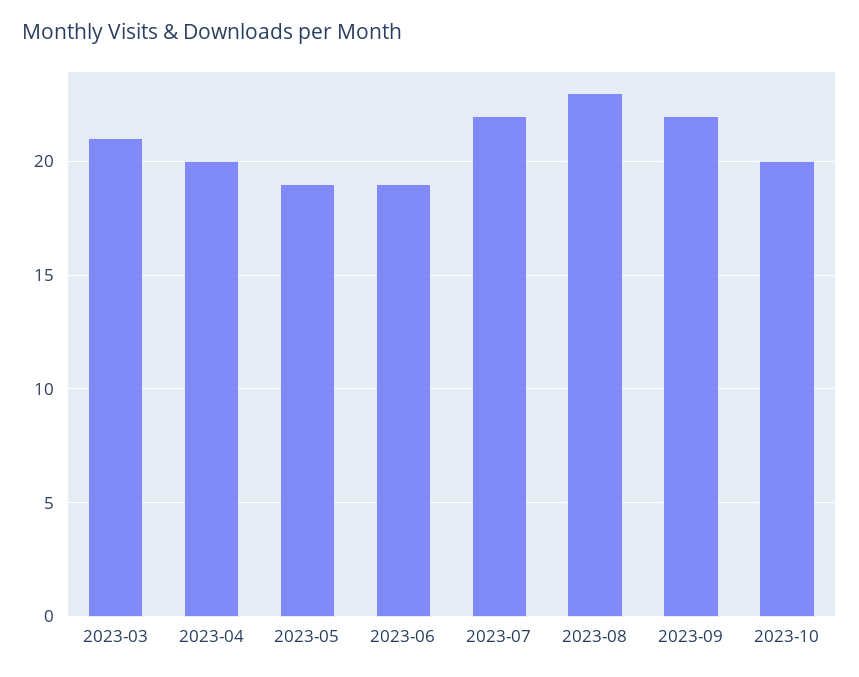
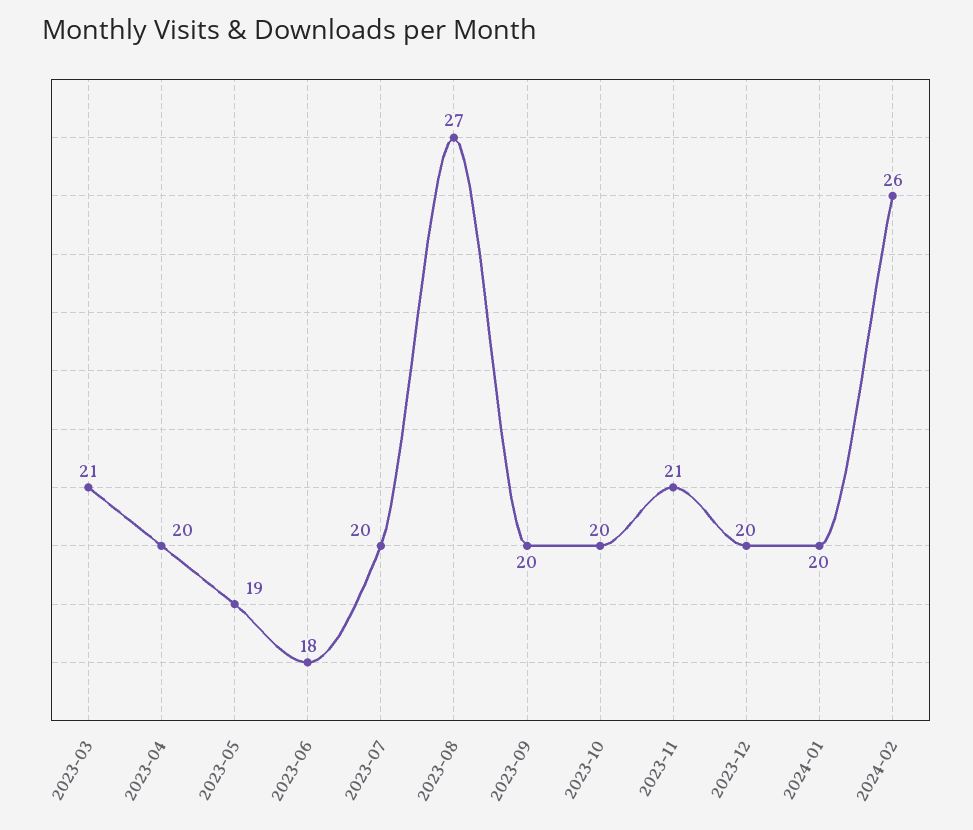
2023-06: 19 -> 18
2023-07: 22 -> 20
2023-08: 23 -> 27
2023-09: 22 -> 20
2023-11: none -> 21
2023-12: none -> 20
2024-01: none -> 20
2024-02: none -> 26

